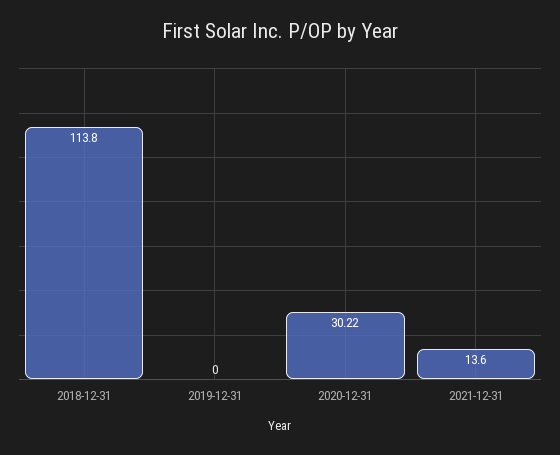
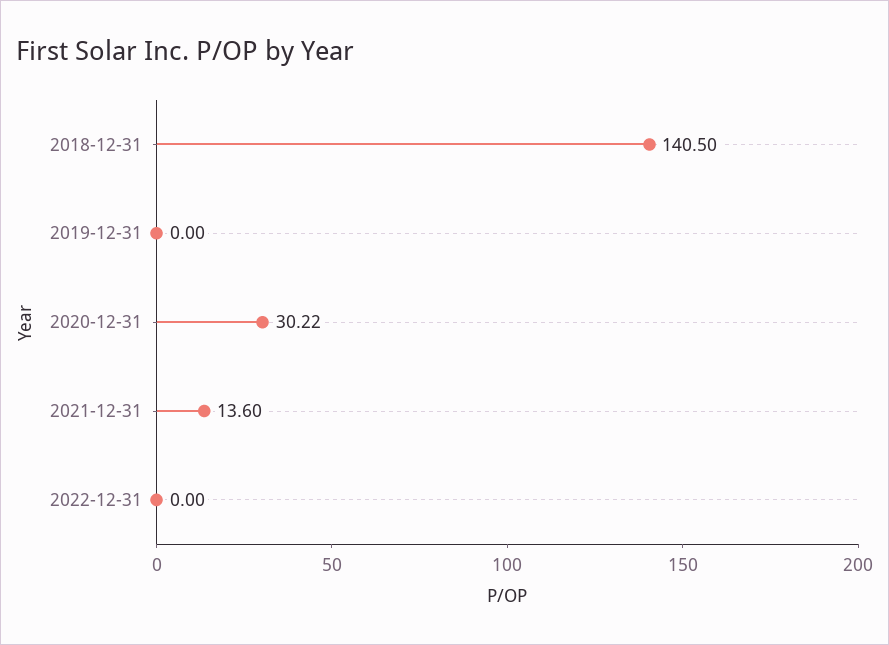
2018-12-31: 113.8 -> 140.5
2022-12-31: none -> 0

